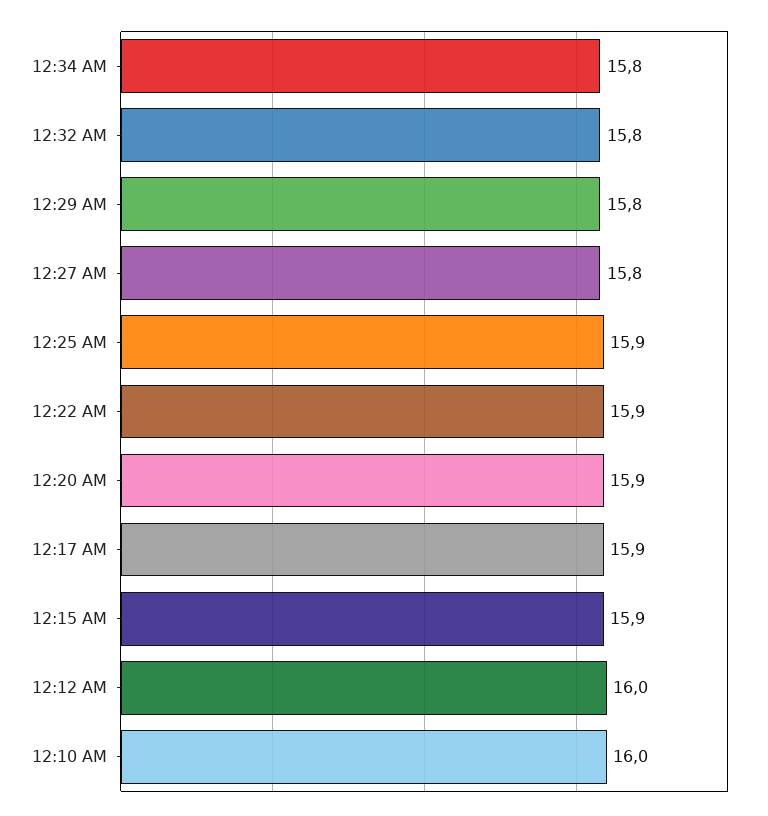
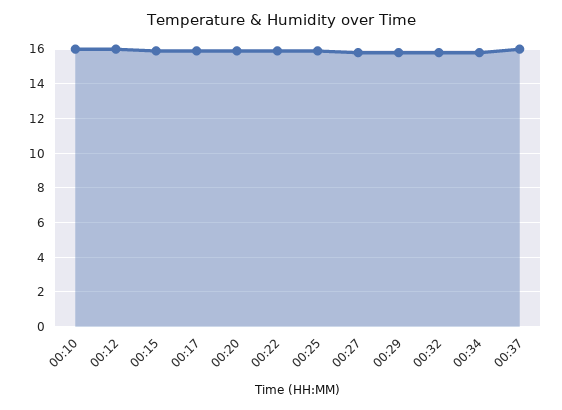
00:37: none -> 16

